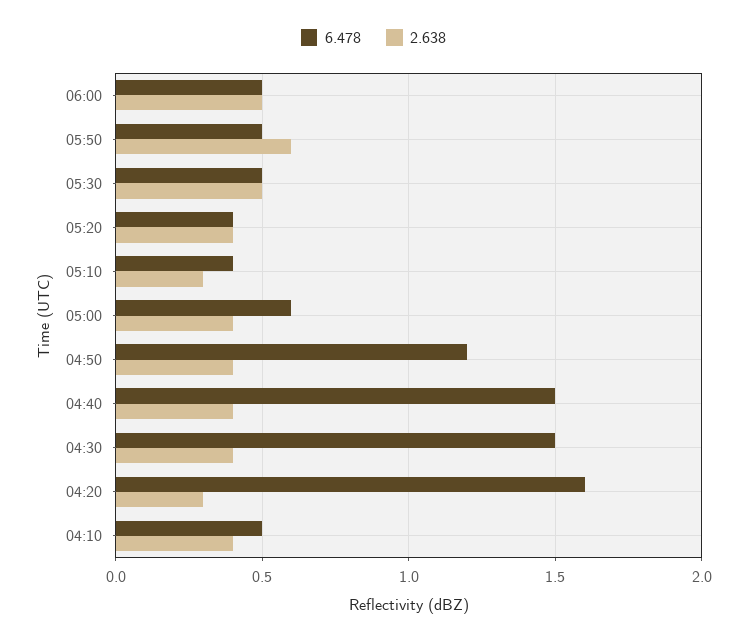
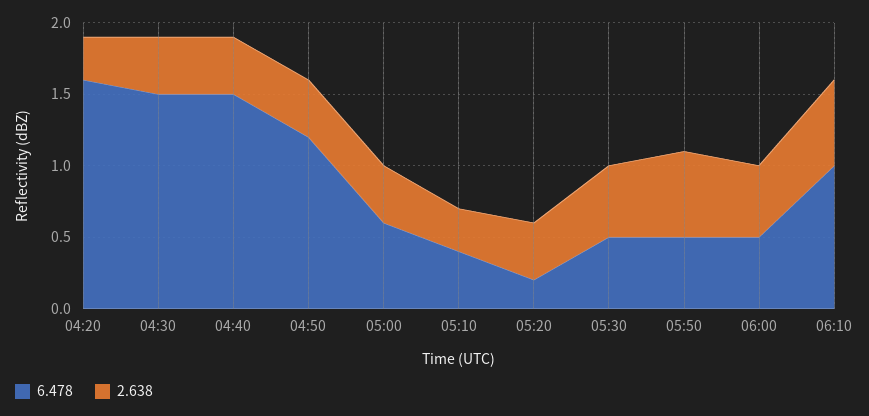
6.478, 05:20: 0.4 -> 0.2
6.478, 04:10: 0.5 -> none
2.638, 04:10: 0.4 -> none
6.478, 06:10: none -> 1
2.638, 06:10: none -> 0.6

